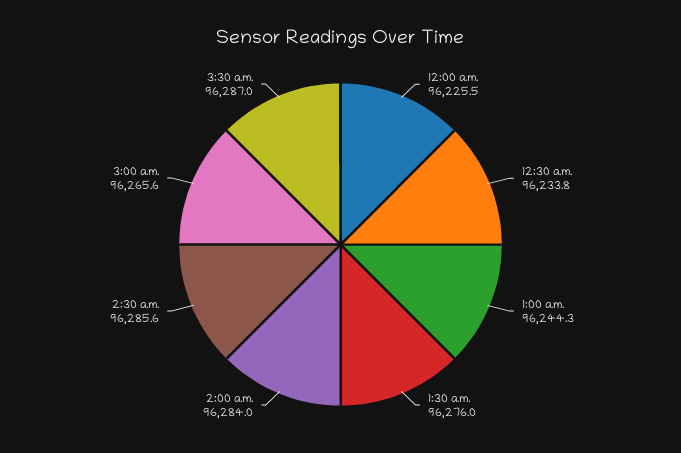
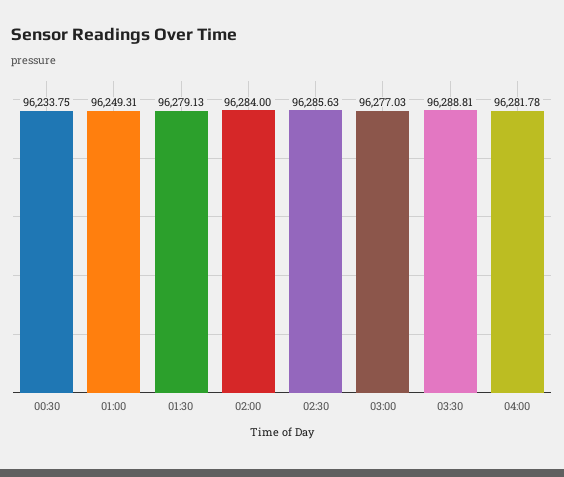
12:00 a.m.: 96225.5 -> none
1:00 a.m.: 96244.3 -> 96249.31
1:30 a.m.: 96276 -> 96279.13
3:00 a.m.: 96265.6 -> 96277.03
3:30 a.m.: 96287 -> 96288.81
04:00: none -> 96281.78

